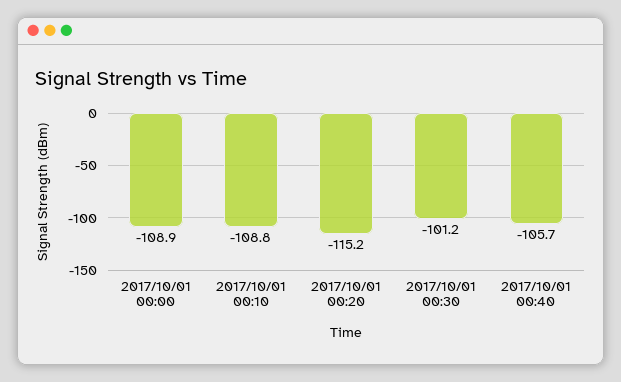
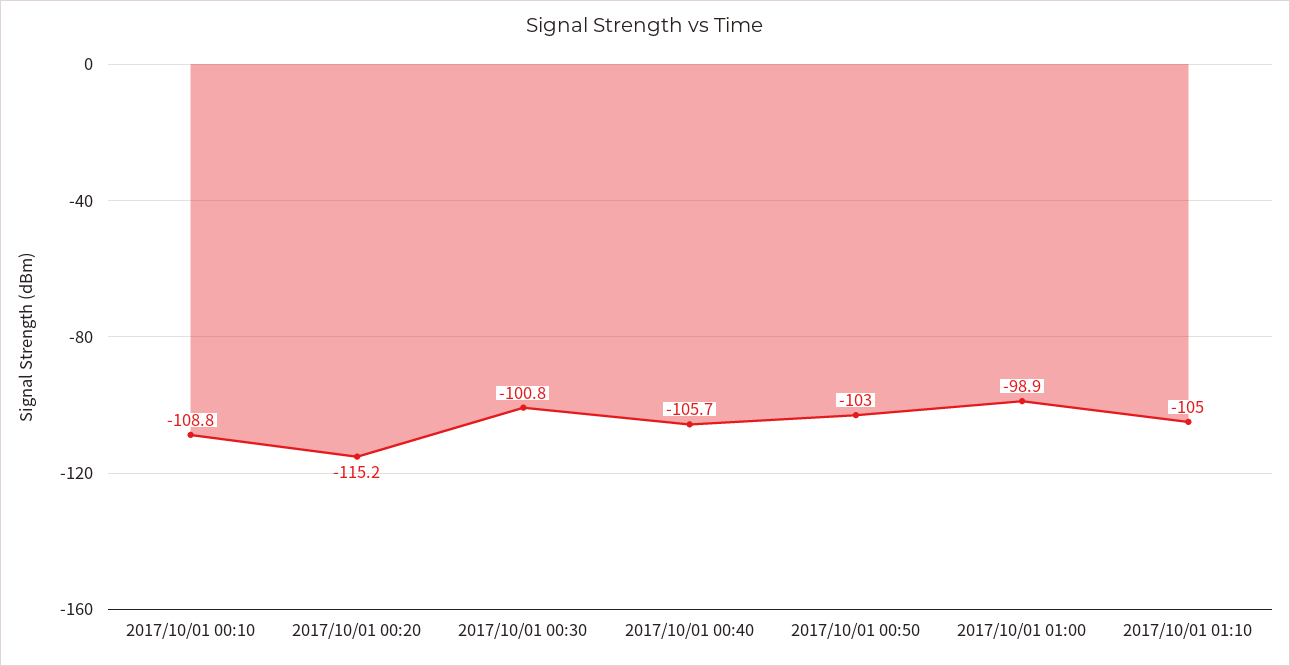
2017/10/01 00:00: -108.9 -> none
2017/10/01 00:30: -101.2 -> -100.8
2017/10/01 00:50: none -> -103
2017/10/01 01:00: none -> -98.9
2017/10/01 01:10: none -> -105

